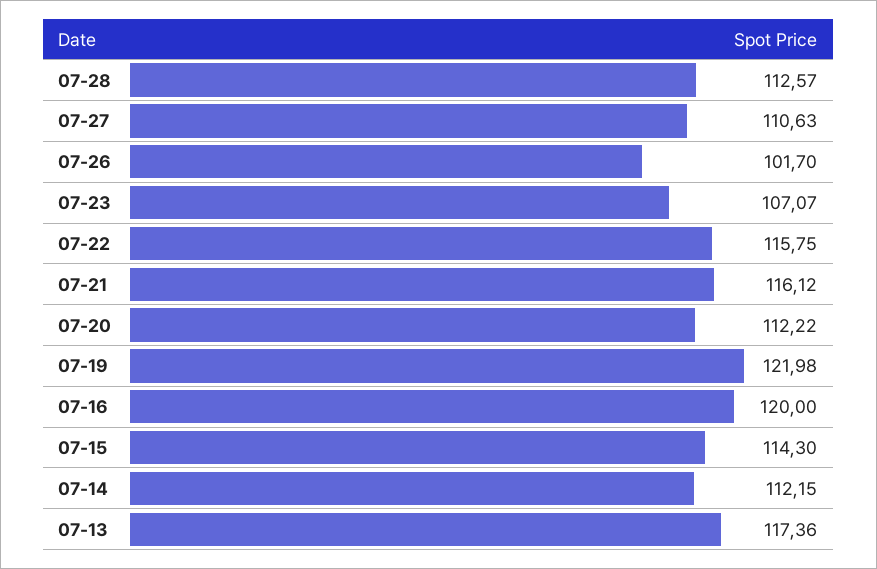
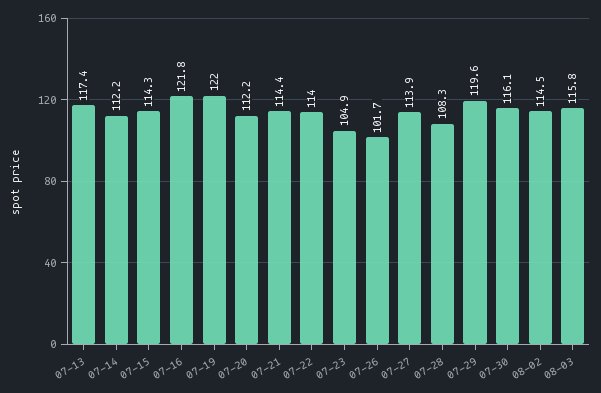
07-28: 112.57 -> 108.3
07-27: 110.63 -> 113.9
07-23: 107.07 -> 104.9
07-22: 115.75 -> 114
07-21: 116.12 -> 114.4
07-16: 120 -> 121.8
07-29: none -> 119.6
07-30: none -> 116.1
08-02: none -> 114.5
08-03: none -> 115.8

